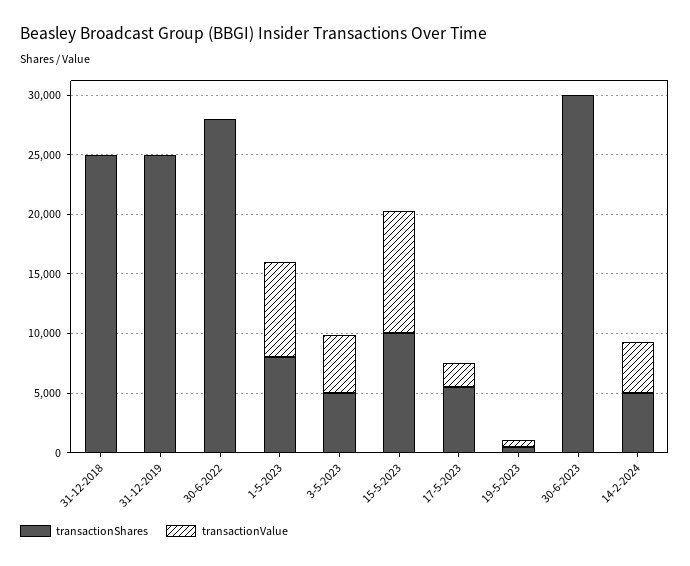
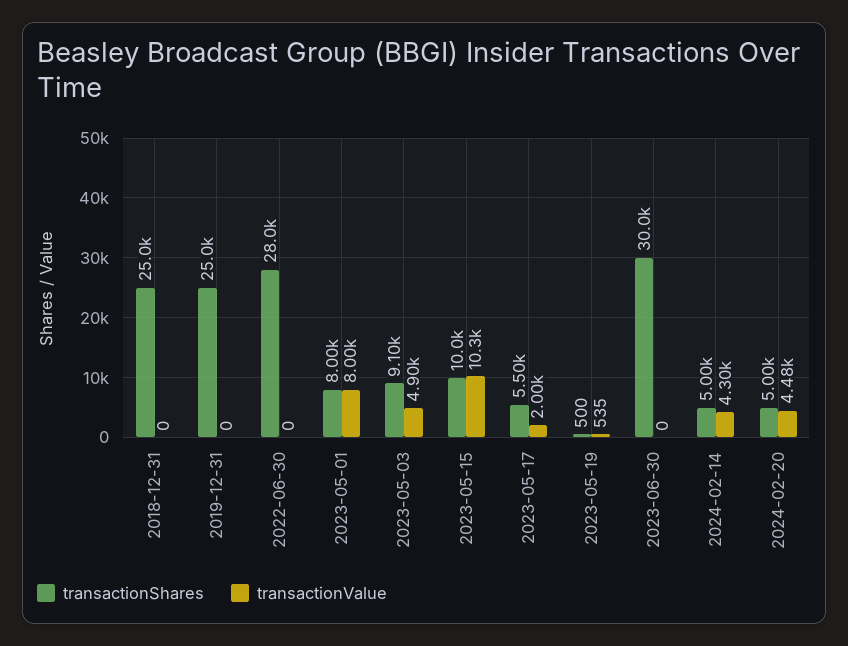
transactionShares, 3-5-2023: 5000 -> 9100
transactionShares, 2024-02-20: none -> 5000
transactionValue, 2024-02-20: none -> 4480

